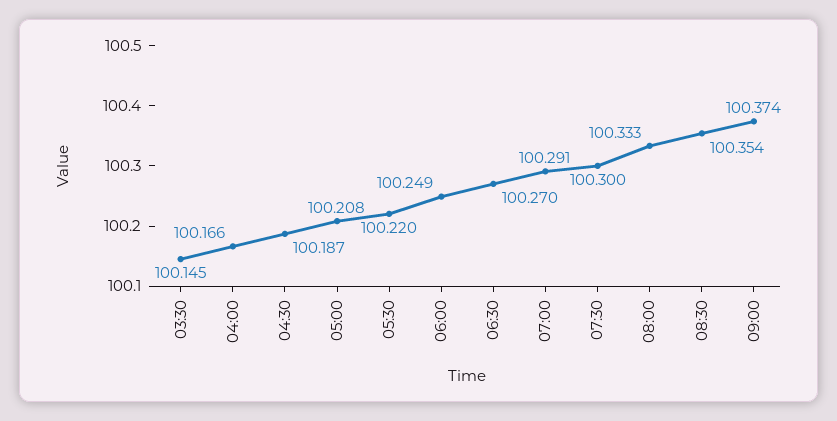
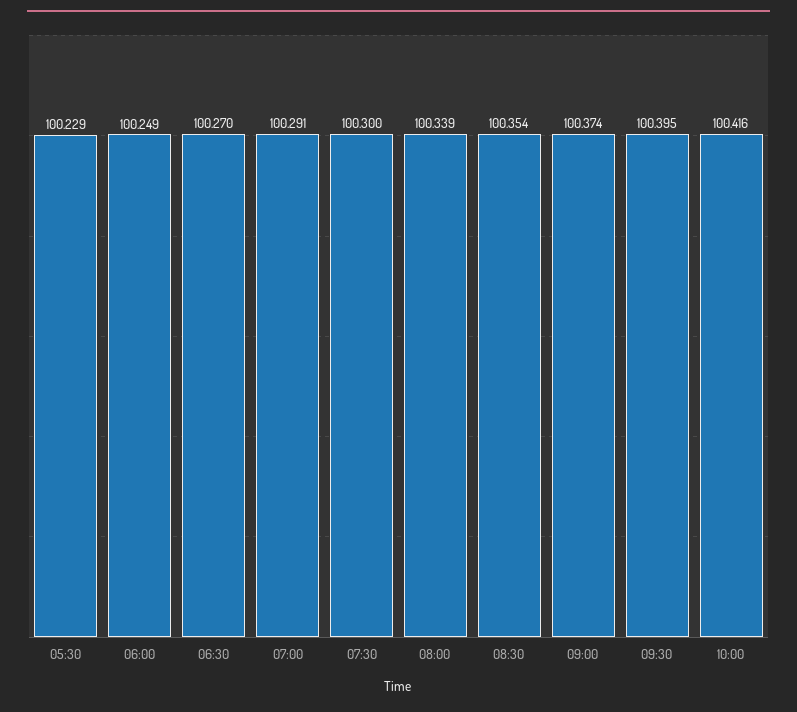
03:30: 100.145 -> none
04:00: 100.166 -> none
04:30: 100.187 -> none
05:00: 100.208 -> none
05:30: 100.22 -> 100.229
08:00: 100.333 -> 100.339
09:30: none -> 100.395
10:00: none -> 100.416

